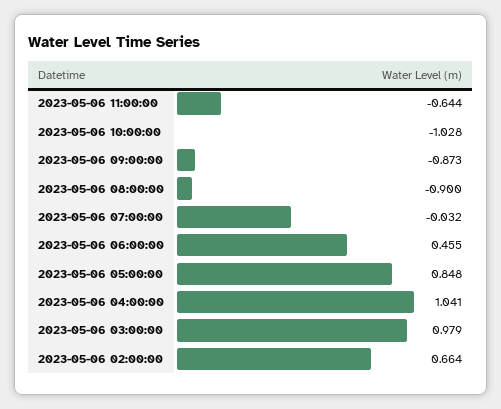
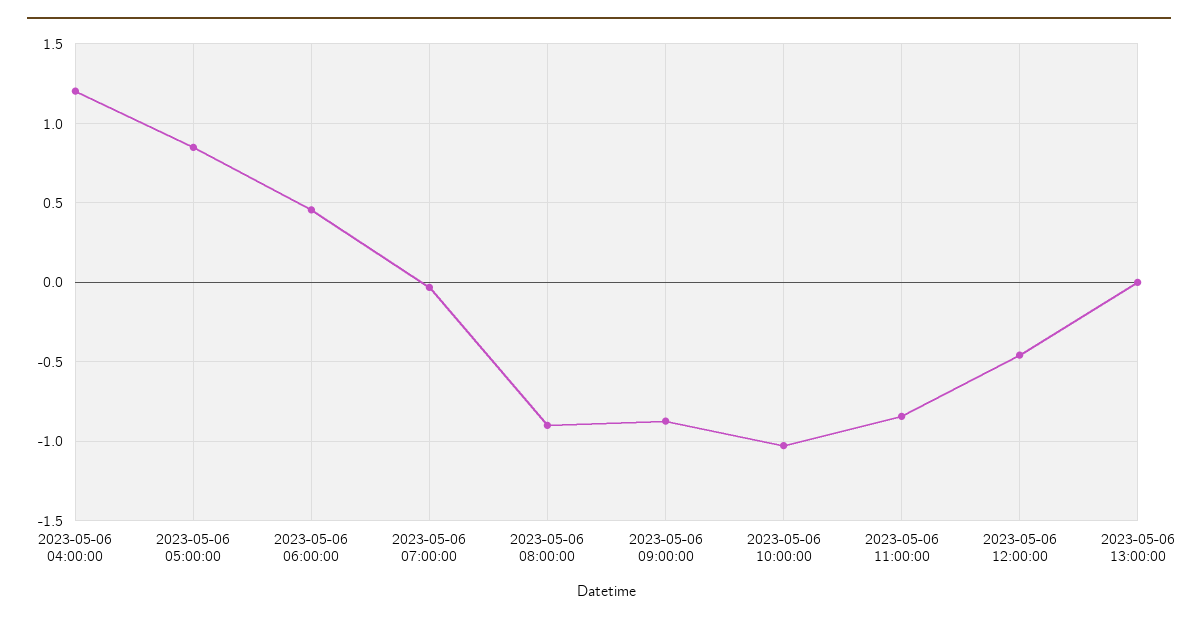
2023-05-06 11:00:00: -0.644 -> -0.85
2023-05-06 04:00:00: 1.041 -> 1.2
2023-05-06 03:00:00: 0.979 -> none
2023-05-06 02:00:00: 0.664 -> none
2023-05-06 12:00:00: none -> -0.45
2023-05-06 13:00:00: none -> 0

